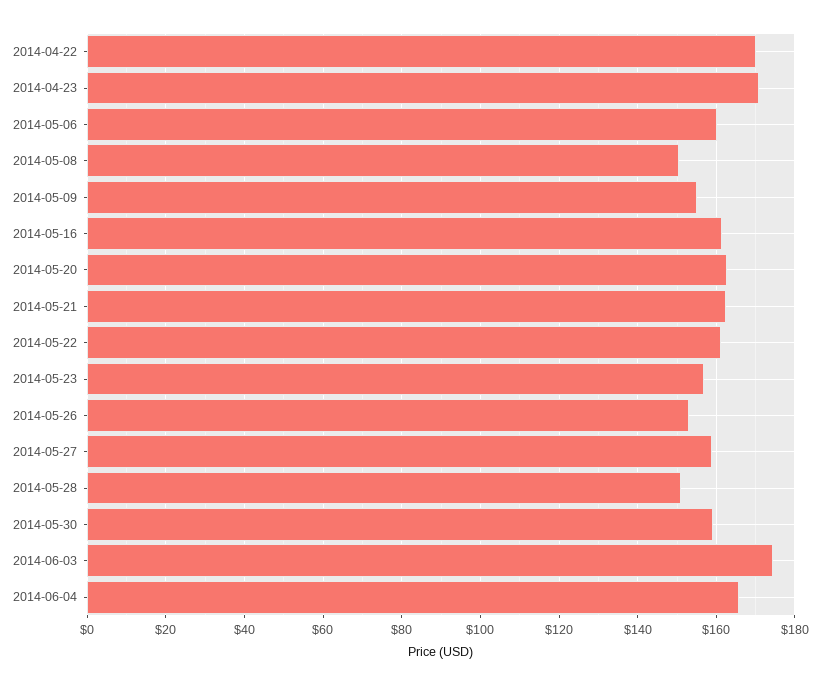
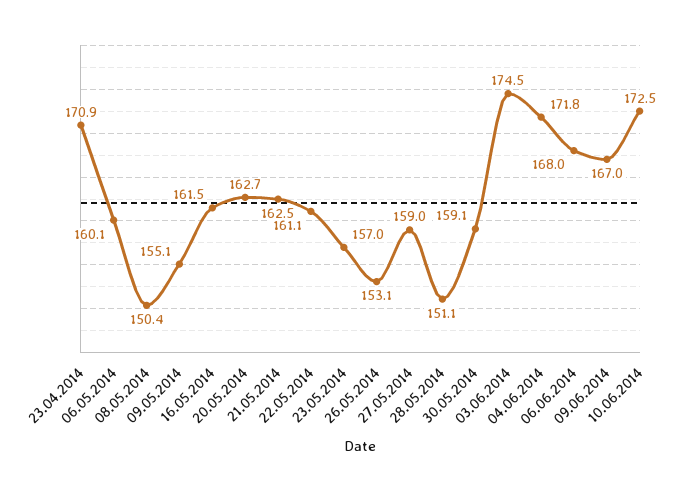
2014-04-22: 170 -> none
2014-06-04: 166 -> 171.8
06.06.2014: none -> 168
09.06.2014: none -> 167
10.06.2014: none -> 172.5

